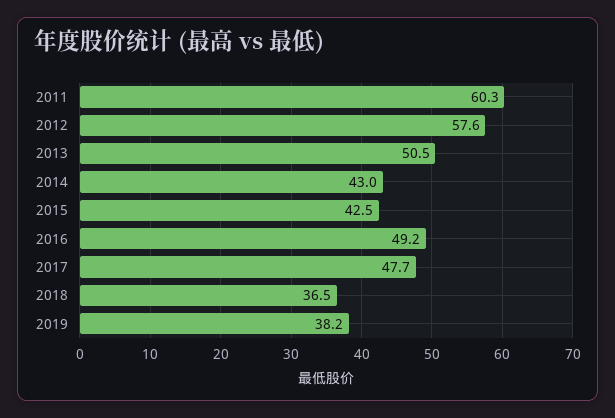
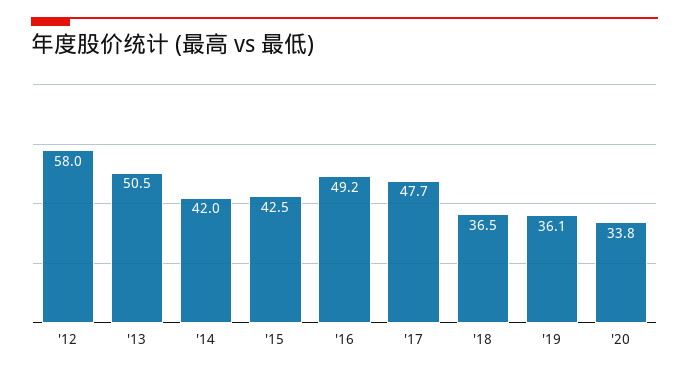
2011: 60.3 -> none
2012: 57.6 -> 58
2014: 43 -> 42
2019: 38.2 -> 36.1
'20: none -> 33.8

